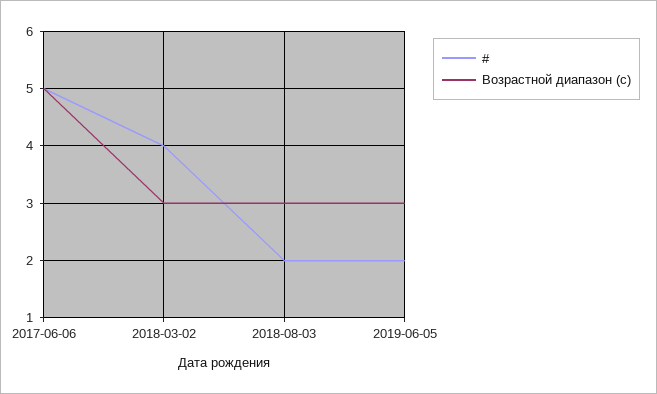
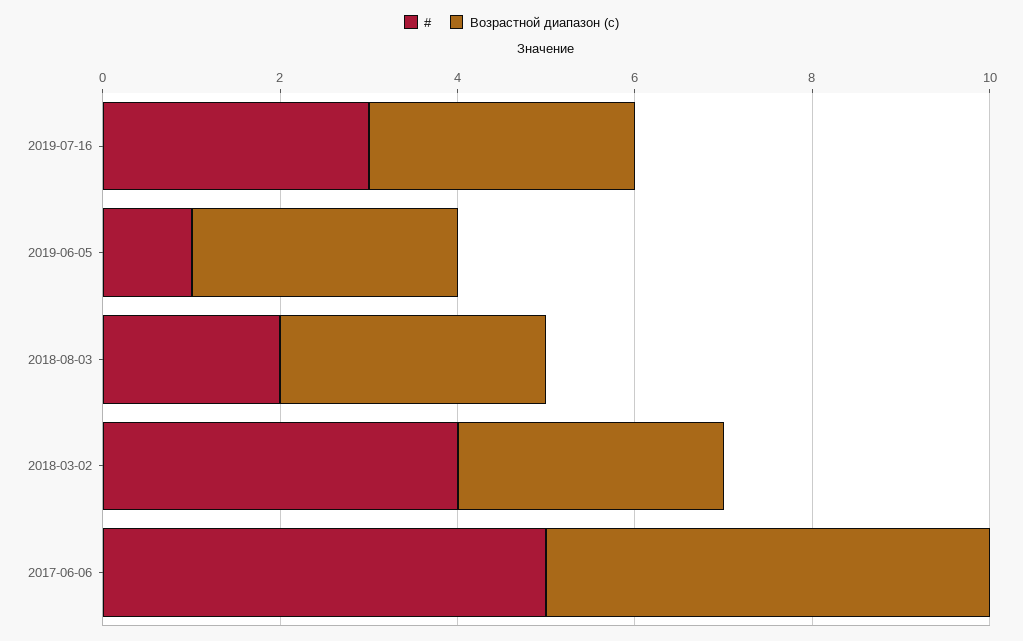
#, 2019-06-05: 2 -> 1
#, 2019-07-16: none -> 3
Возрастной диапазон (с), 2019-07-16: none -> 3

